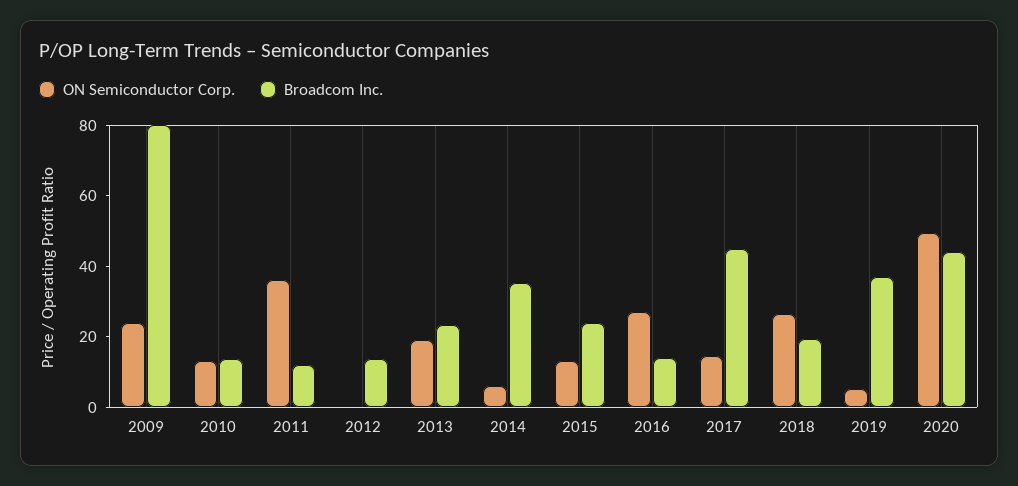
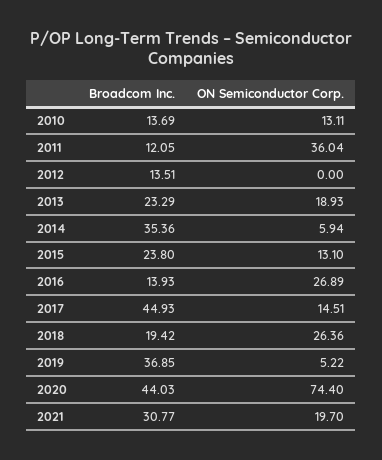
ON Semiconductor Corp., 2009: 25 -> none
Broadcom Inc., 2009: 80 -> none
ON Semiconductor Corp., 2020: 50 -> 74.4
Broadcom Inc., 2021: none -> 30.77
ON Semiconductor Corp., 2021: none -> 19.7

